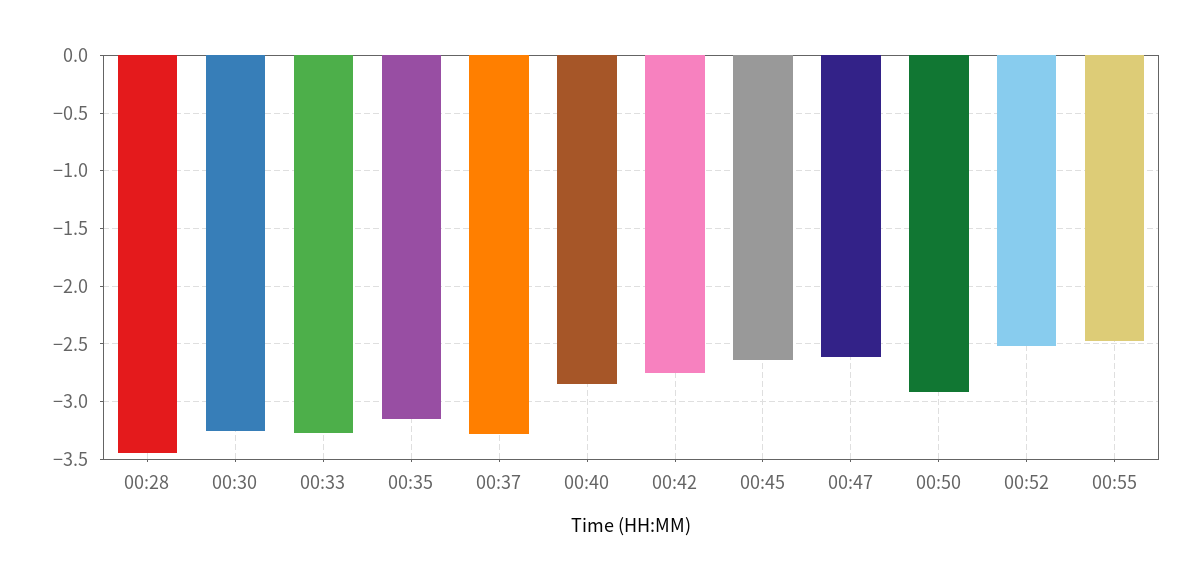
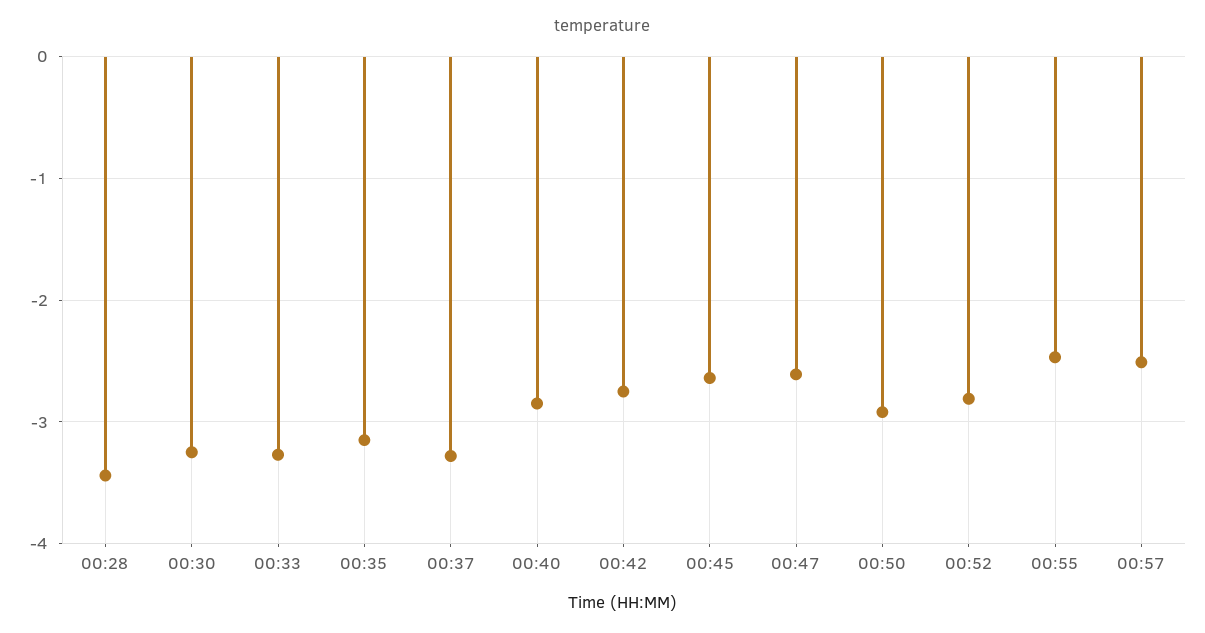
00:52: -2.5 -> -2.8
00:57: none -> -2.5

